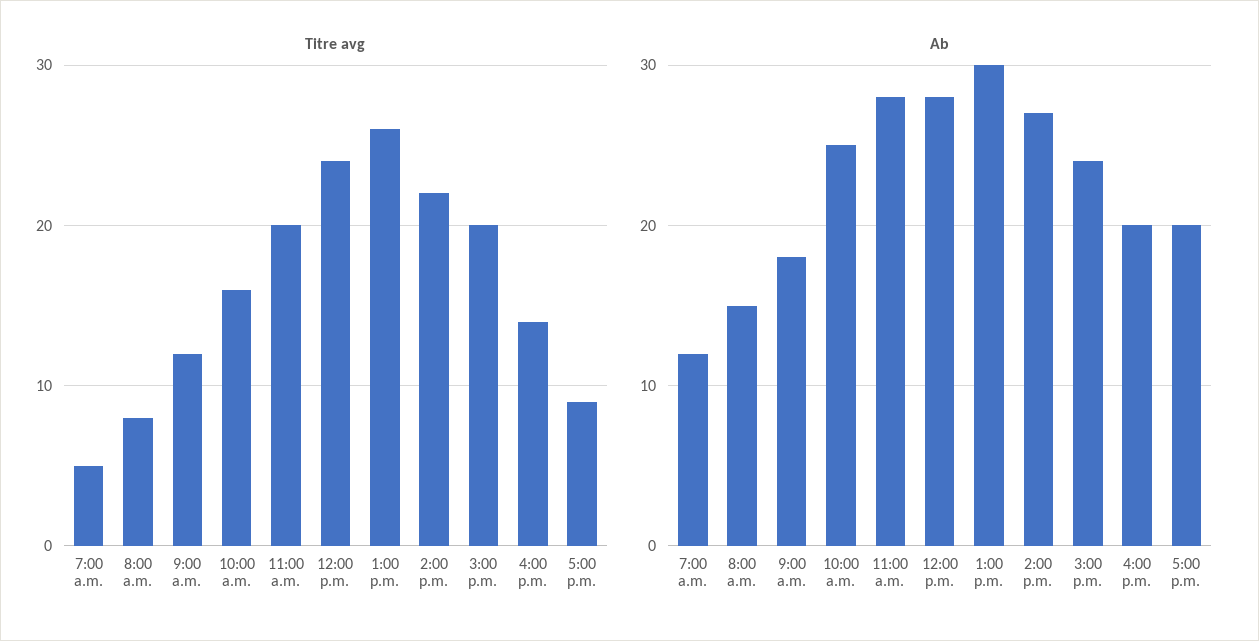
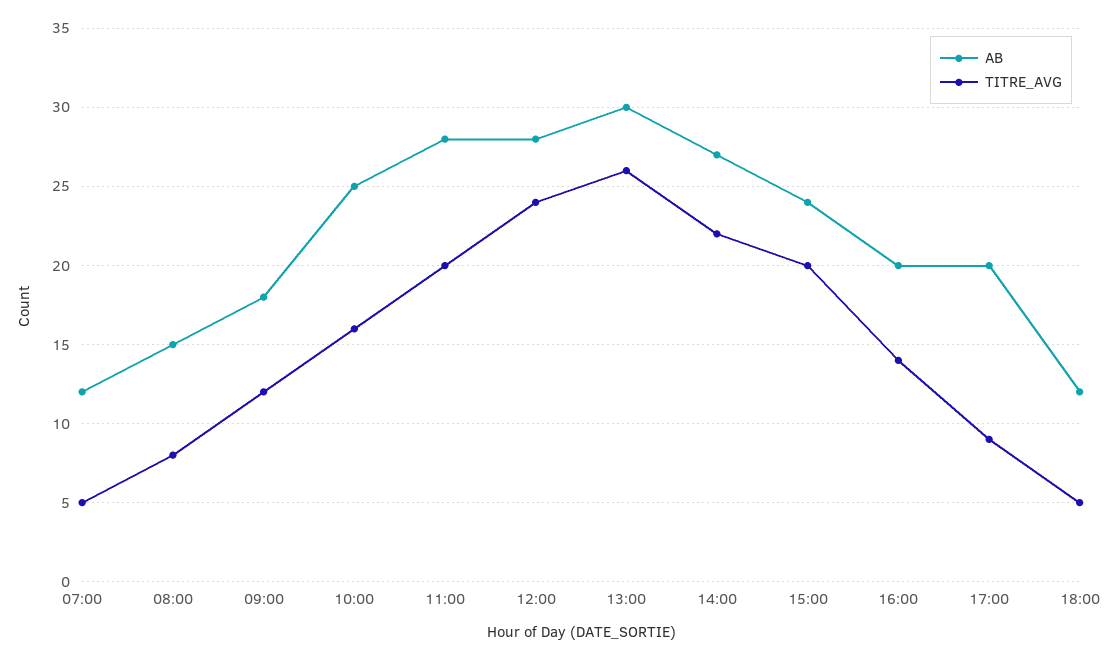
Ab, 18:00: none -> 12
Titre avg, 18:00: none -> 5

